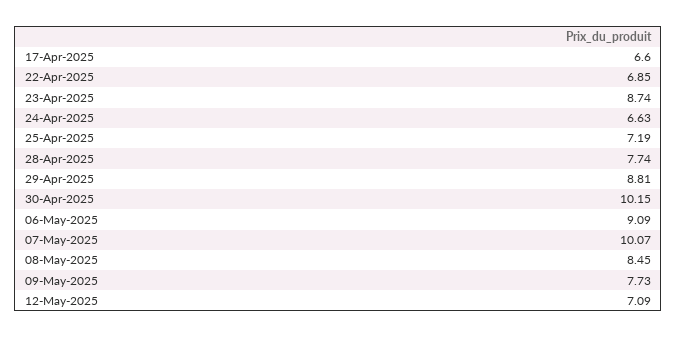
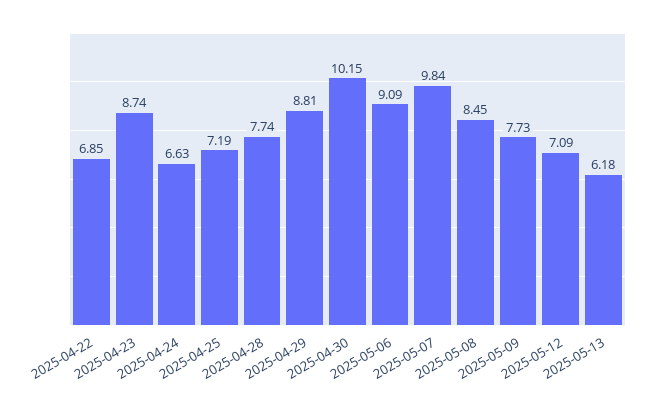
17-Apr-2025: 6.6 -> none
07-May-2025: 10.07 -> 9.84
2025-05-13: none -> 6.18

